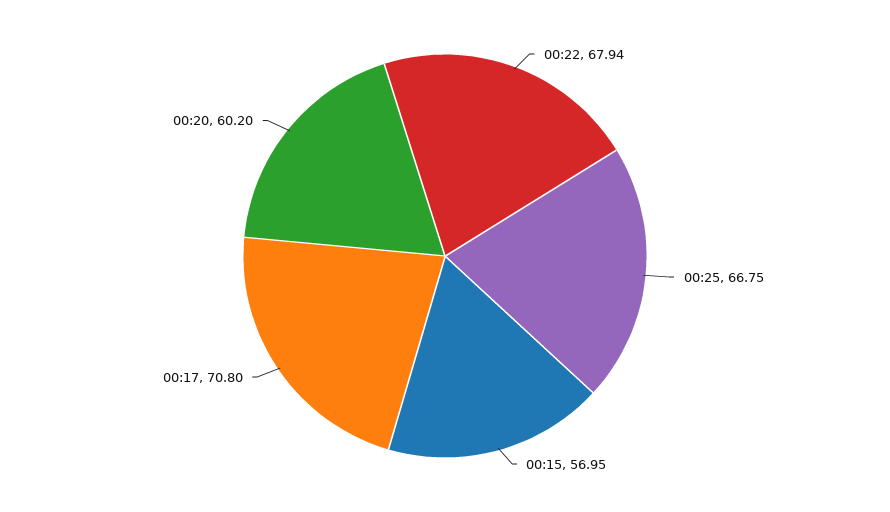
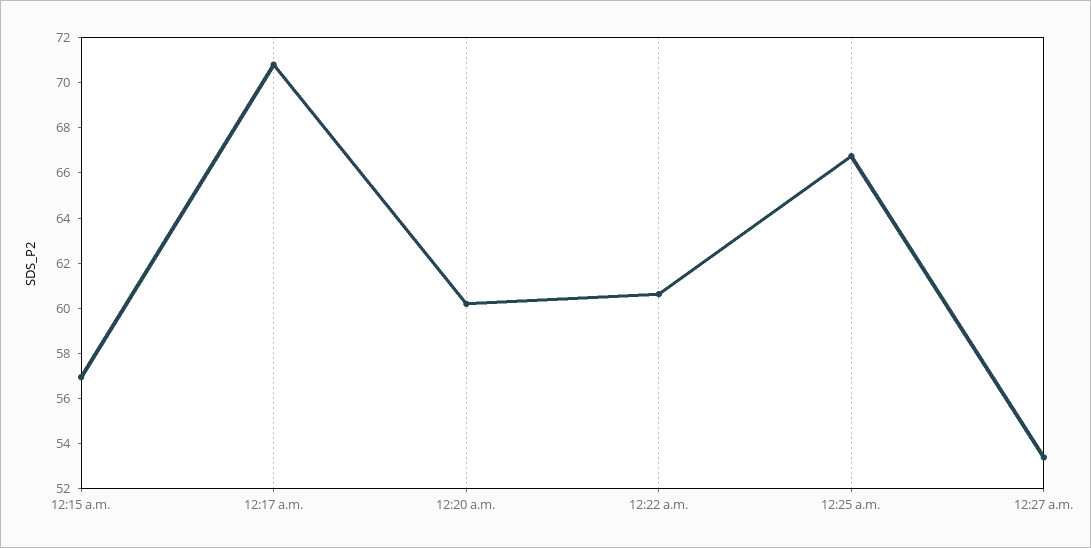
00:22: 67.94 -> 60.5
12:27 a.m.: none -> 53.5

